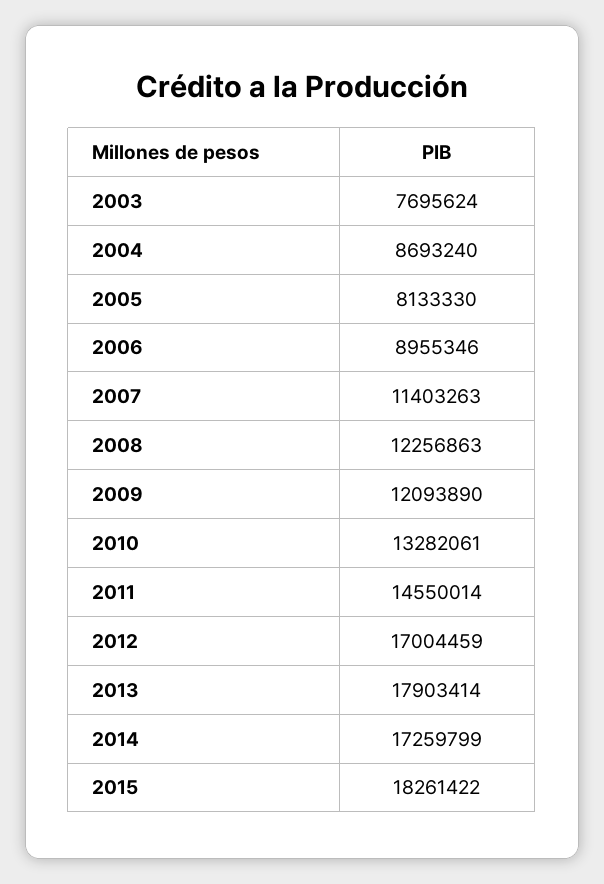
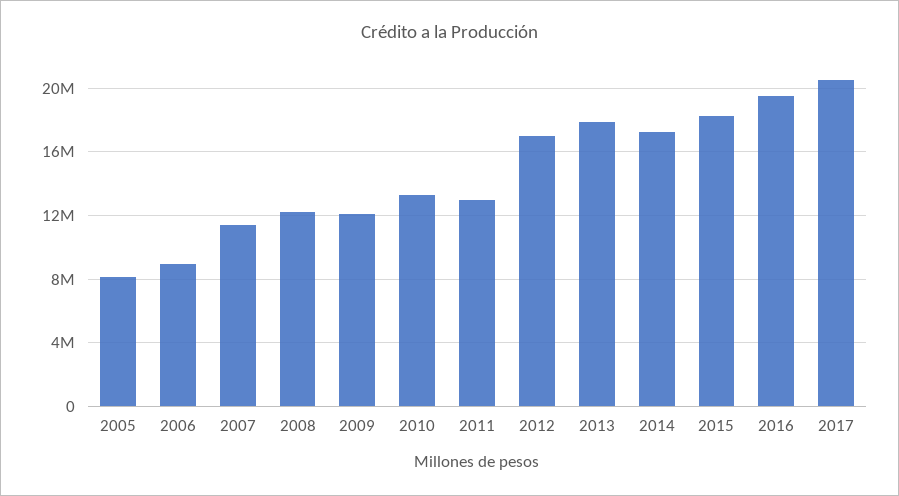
2003: 7695624 -> none
2004: 8693240 -> none
2011: 14550014 -> 13000000
2016: none -> 19500000
2017: none -> 20500000

